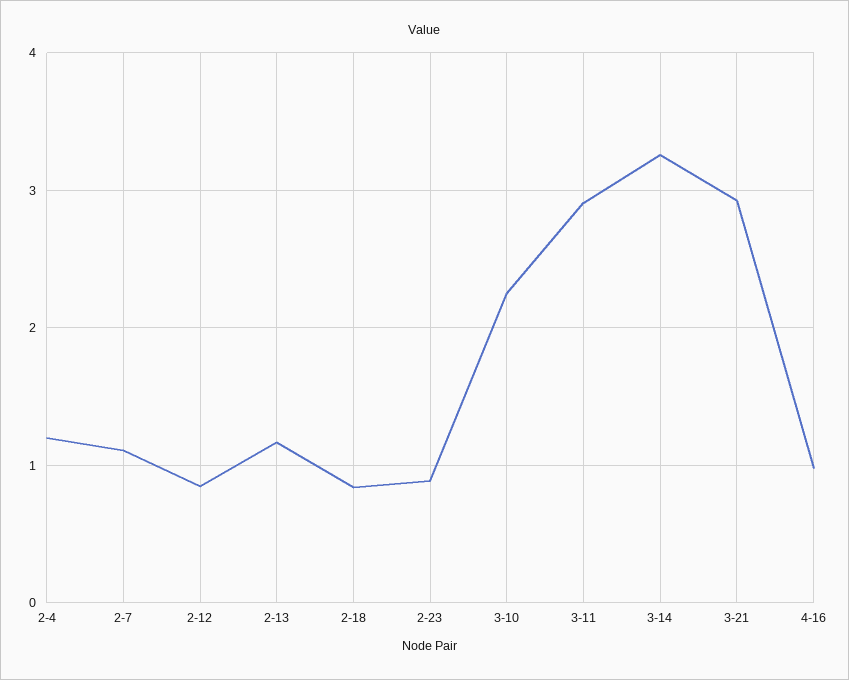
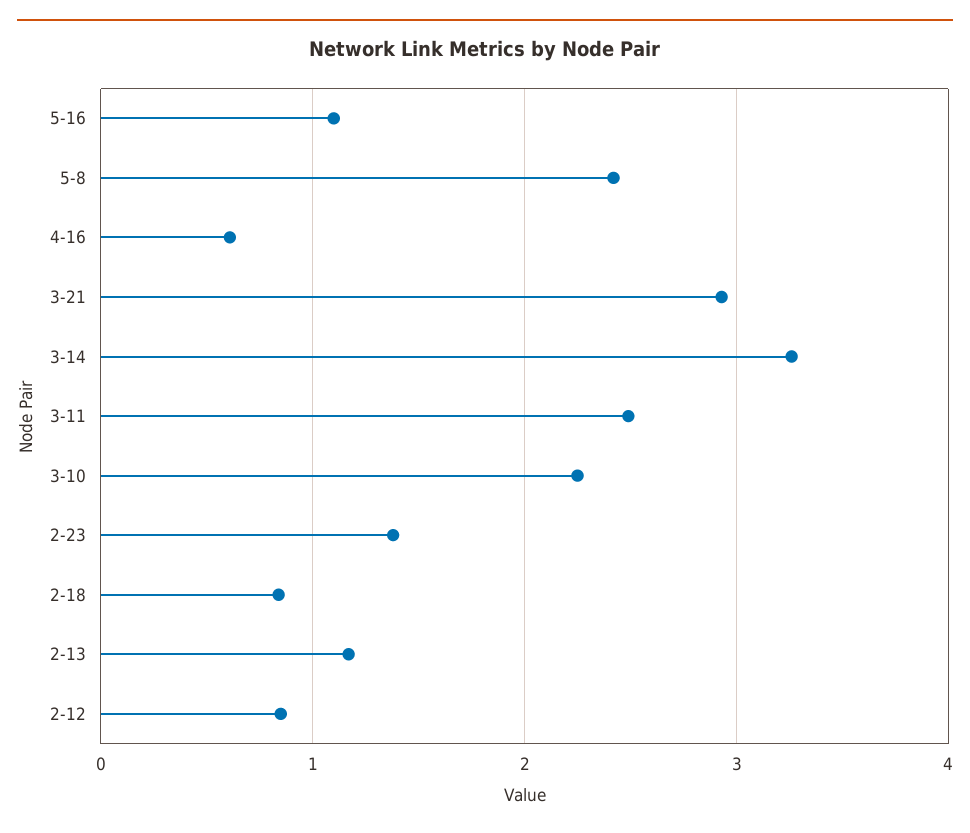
2-4: 1.2 -> none
2-7: 1.1 -> none
2-23: 0.9 -> 1.4
3-11: 2.9 -> 2.5
4-16: 1 -> 0.6
5-16: none -> 1.1
5-8: none -> 2.4

